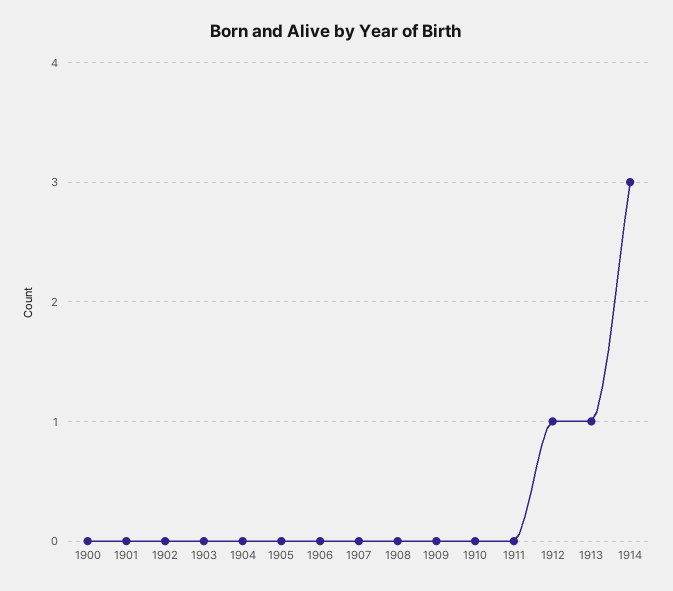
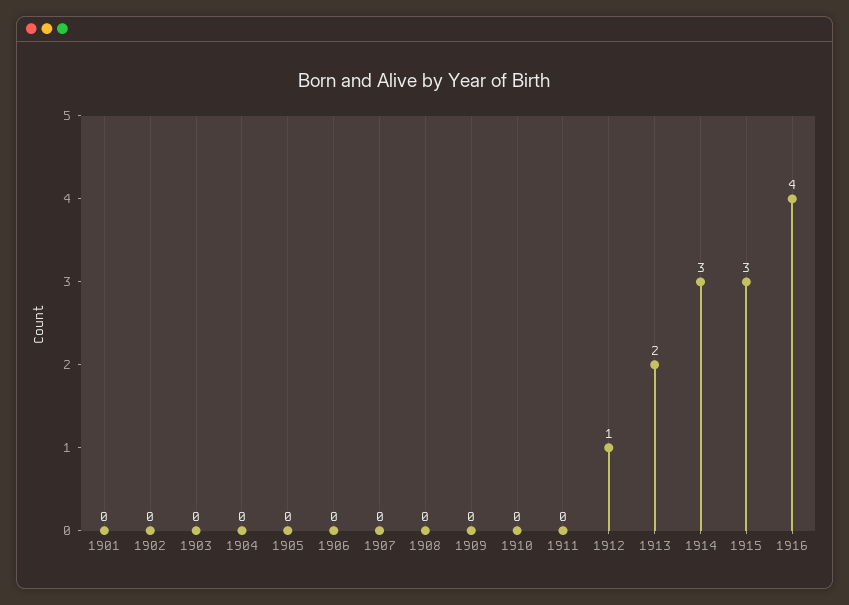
1900: 0 -> none
1913: 1 -> 2
1915: none -> 3
1916: none -> 4

